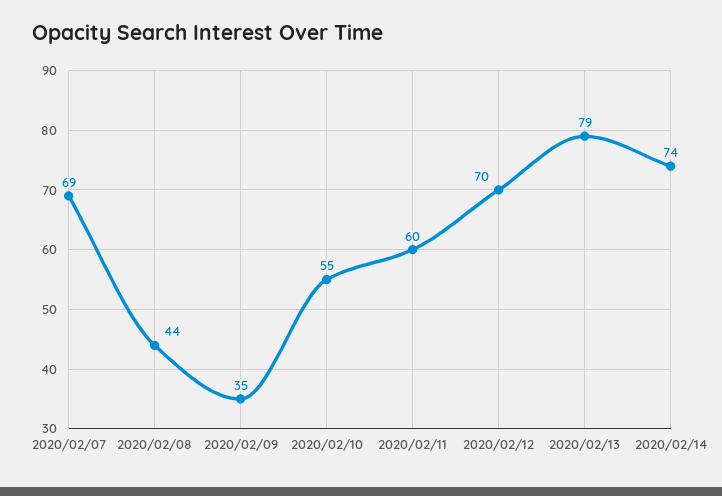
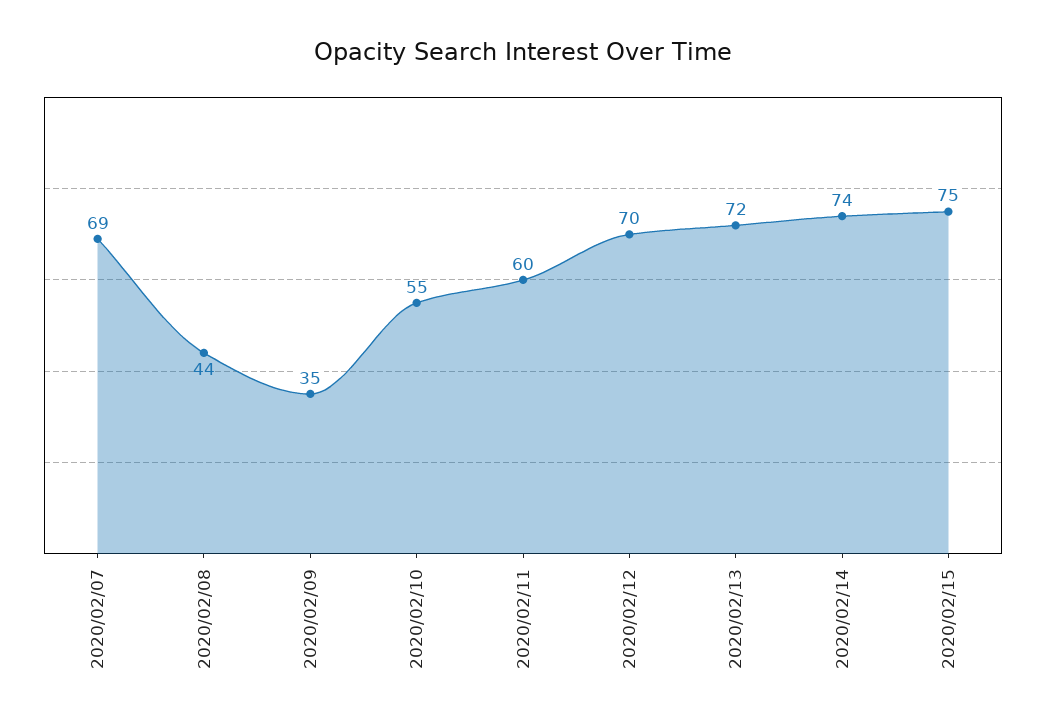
2020/02/13: 79 -> 72
2020/02/15: none -> 75

